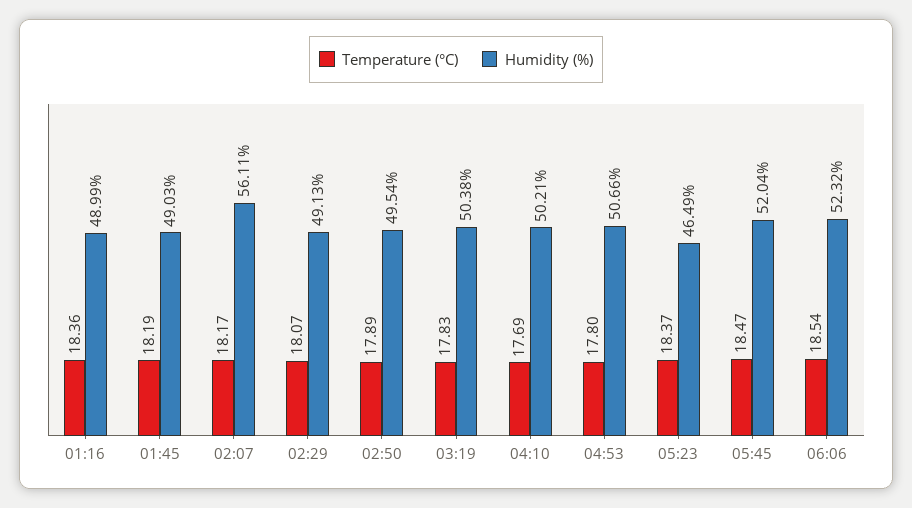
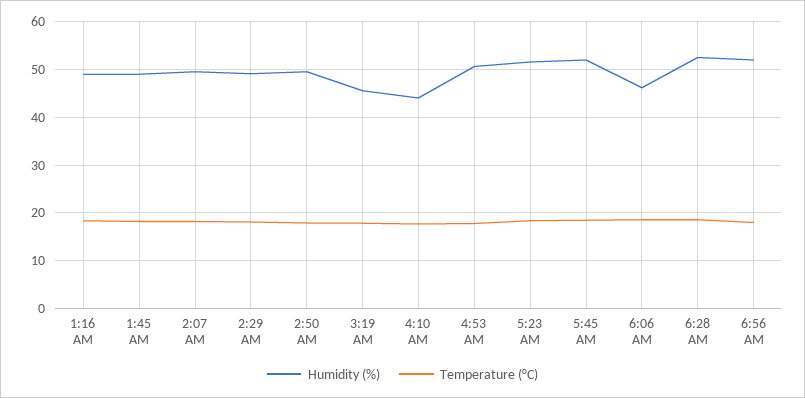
Humidity (%), 02:07: 56.11 -> 50
Humidity (%), 03:19: 50.38 -> 46
Humidity (%), 04:10: 50.21 -> 44
Humidity (%), 05:23: 46.49 -> 52
Humidity (%), 06:06: 52.32 -> 46
Humidity (%), 6:28 AM: none -> 52
Temperature (°C), 6:28 AM: none -> 18
Humidity (%), 6:56 AM: none -> 52
Temperature (°C), 6:56 AM: none -> 18

